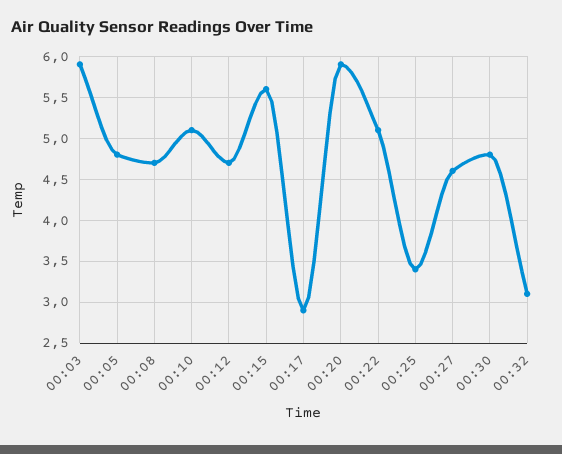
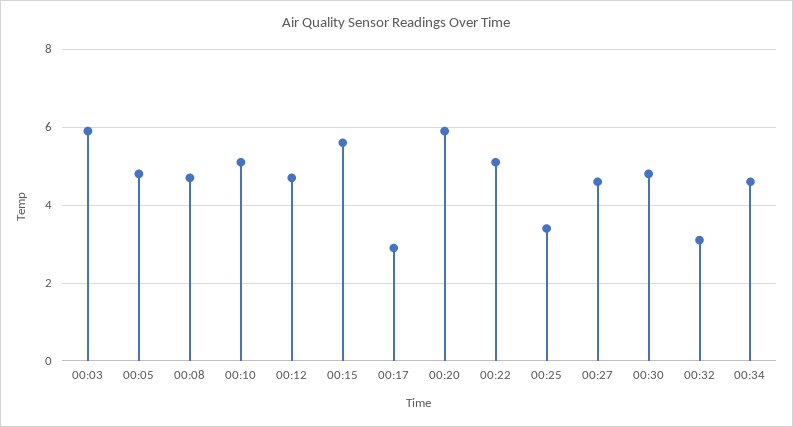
00:34: none -> 4.5

